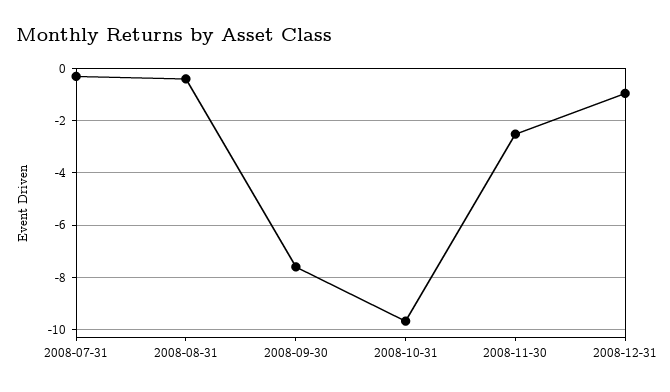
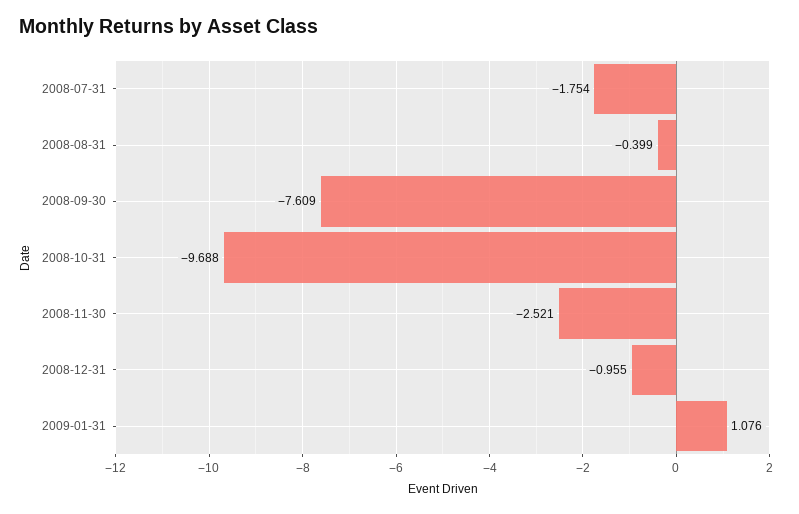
2008-07-31: -0.25 -> -1.754
2009-01-31: none -> 1.076

